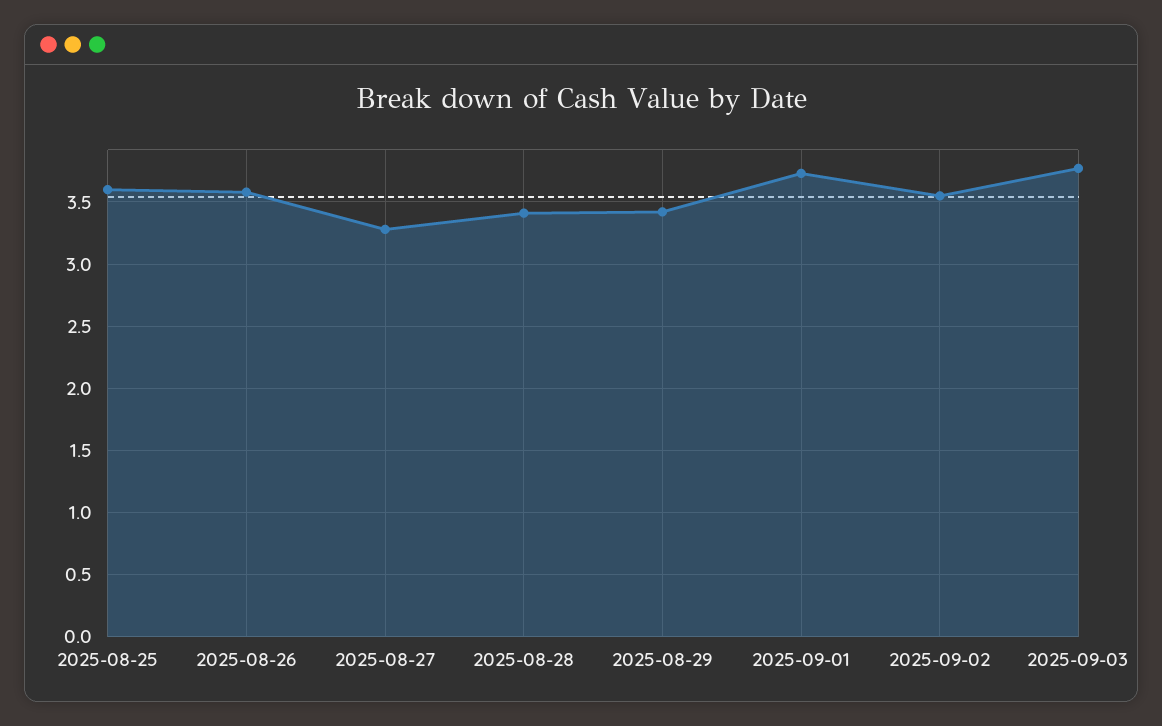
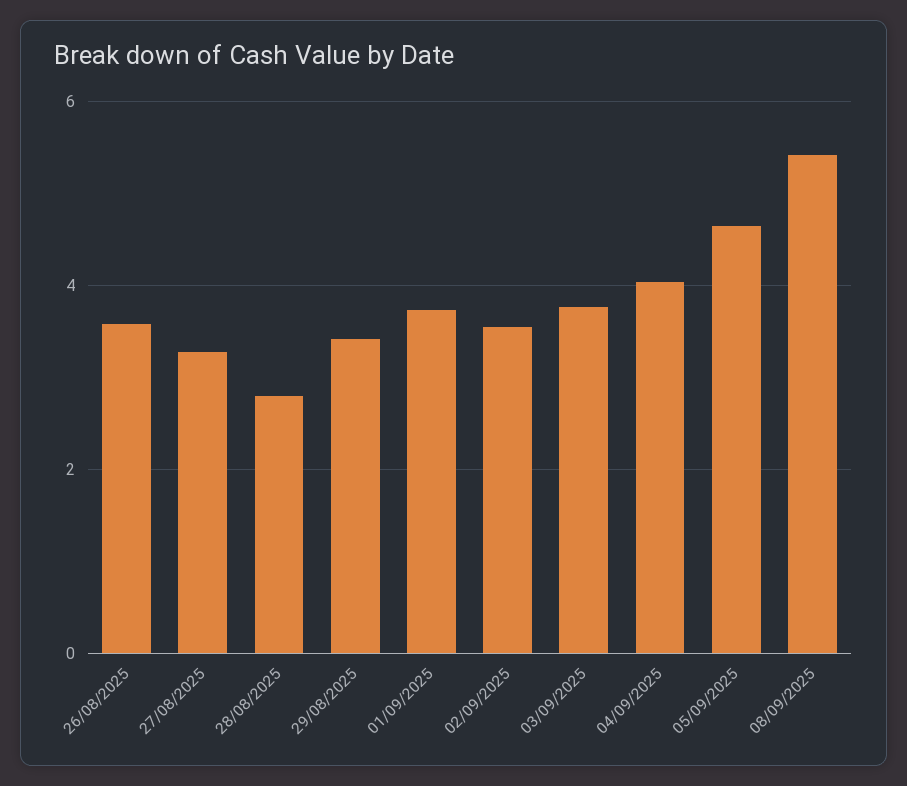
2025-08-25: 3.6 -> none
2025-08-28: 3.4 -> 2.8
04/09/2025: none -> 4
05/09/2025: none -> 4.6
08/09/2025: none -> 5.4

